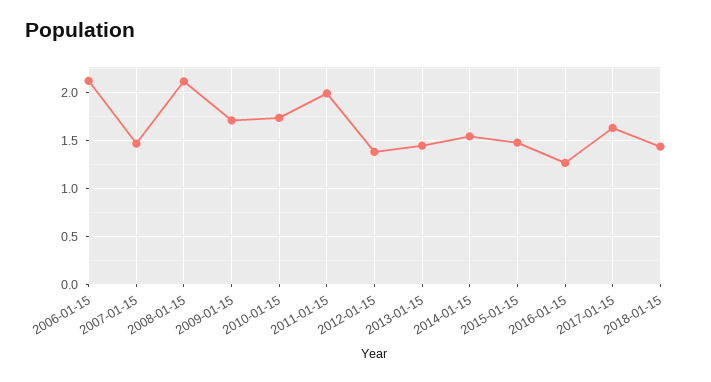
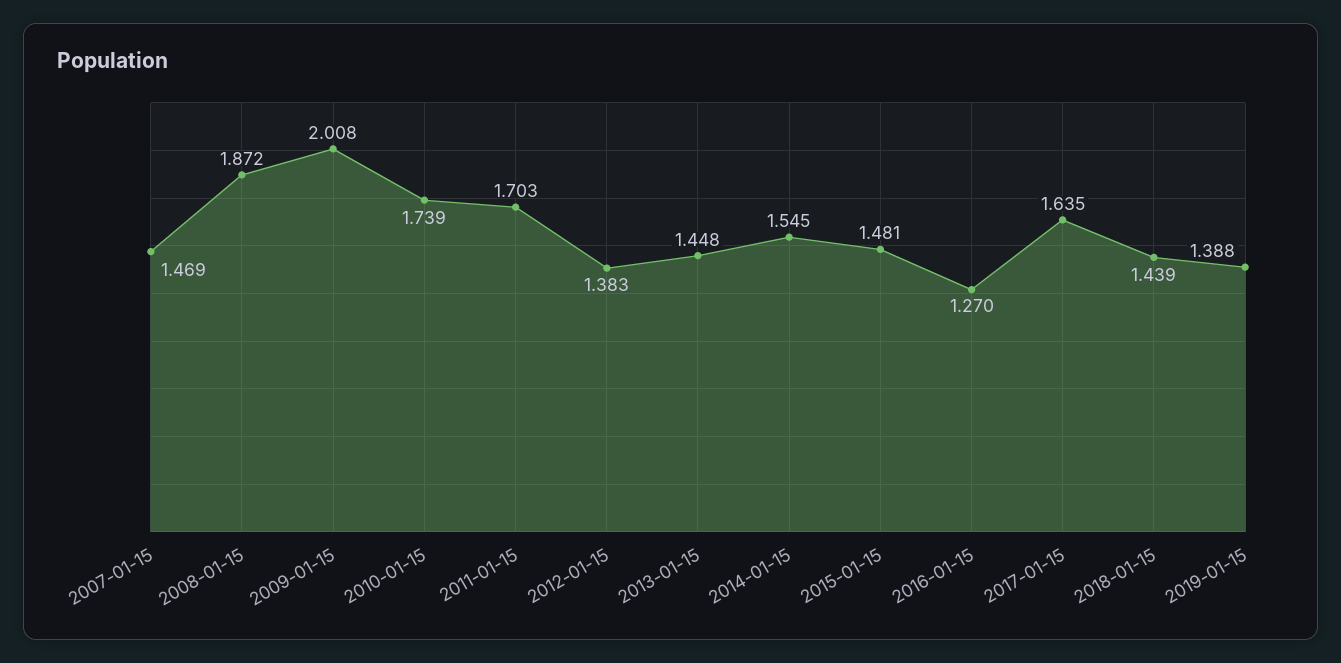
2006-01-15: 2.1 -> none
2008-01-15: 2.1 -> 1.872
2009-01-15: 1.7 -> 2.008
2011-01-15: 2 -> 1.703
2019-01-15: none -> 1.388

